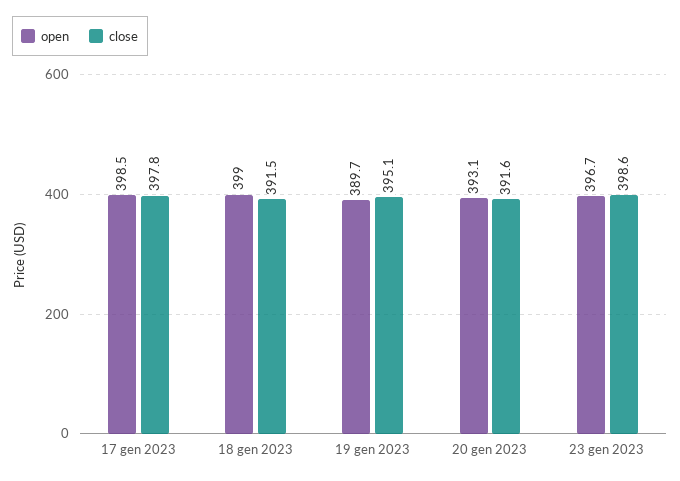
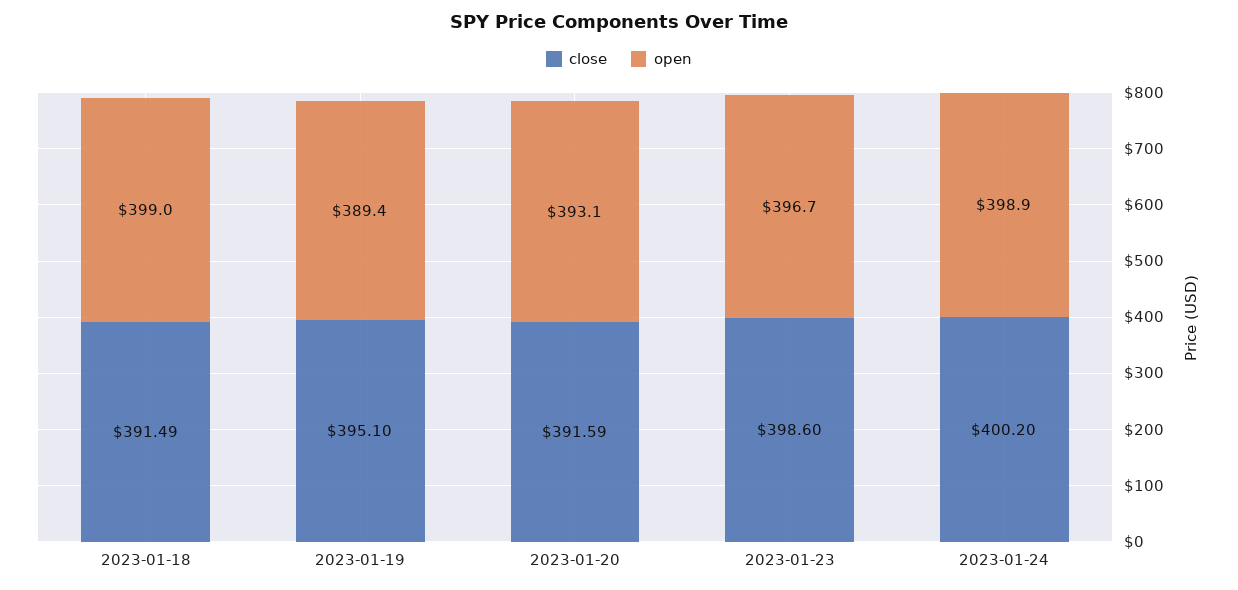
open, 17 gen 2023: 398.5 -> none
close, 17 gen 2023: 397.8 -> none
open, 19 gen 2023: 389.7 -> 389.4
close, 2023-01-24: none -> 400.2
open, 2023-01-24: none -> 398.9

